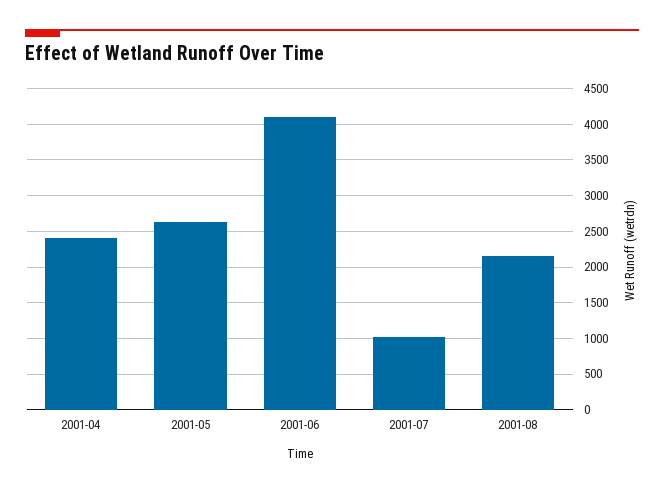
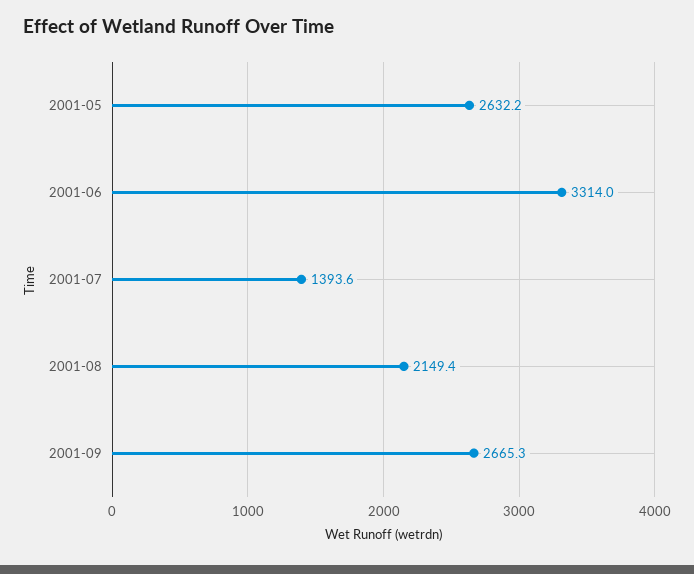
2001-04: 2400 -> none
2001-06: 4100 -> 3314
2001-07: 1000 -> 1393.6
2001-09: none -> 2665.3

